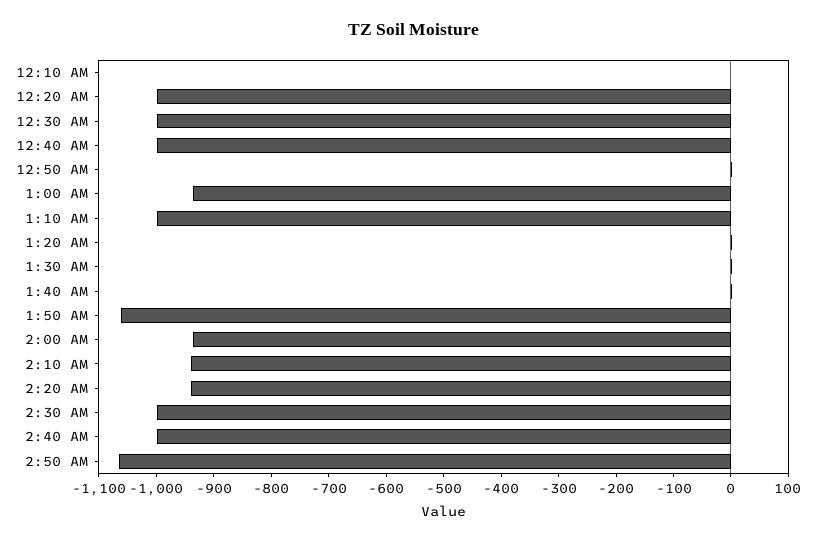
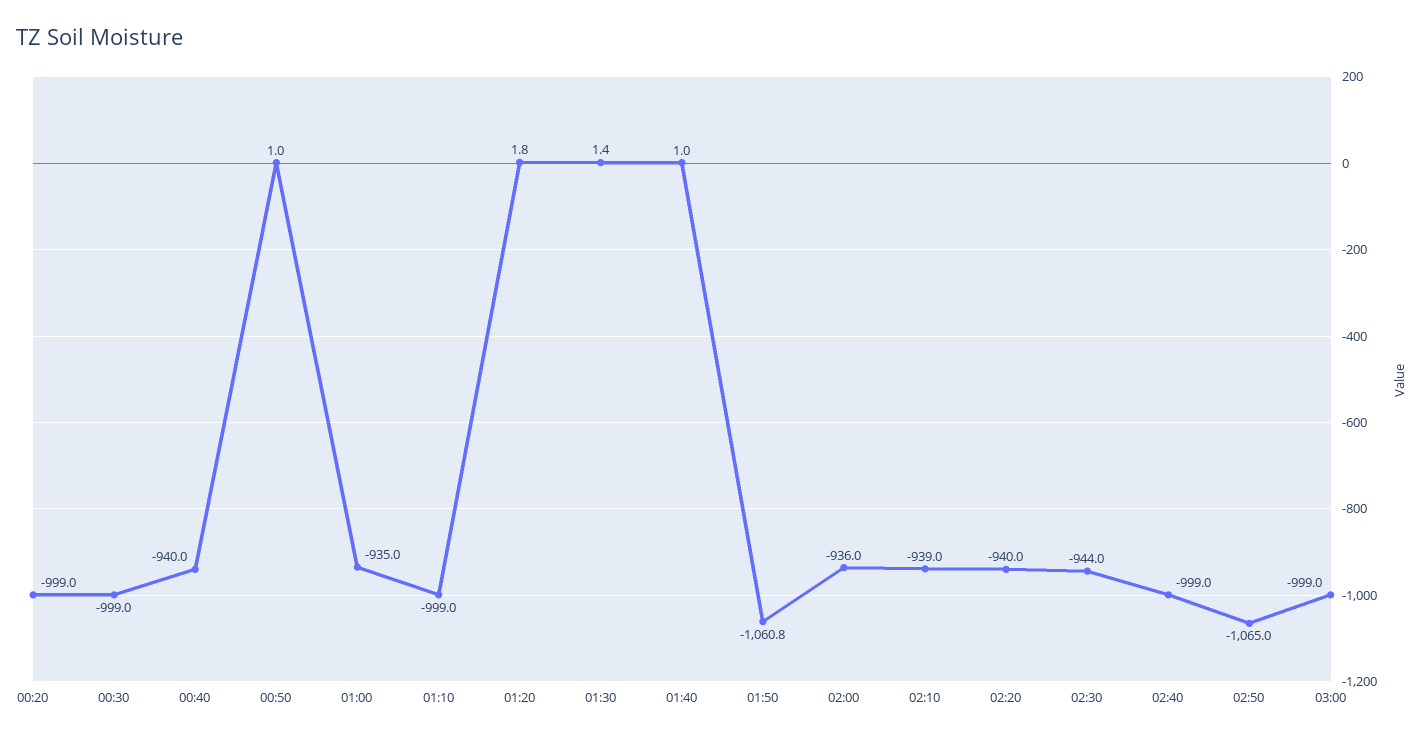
12:10 AM: 0 -> none
12:40 AM: -1000 -> -940
2:30 AM: -1000 -> -944
03:00: none -> -999

